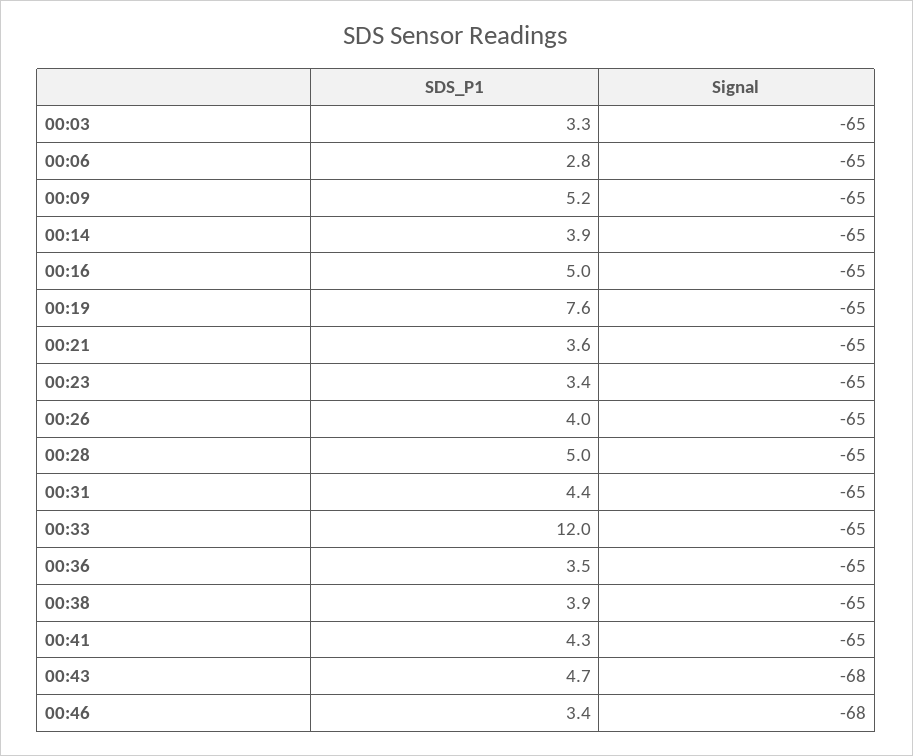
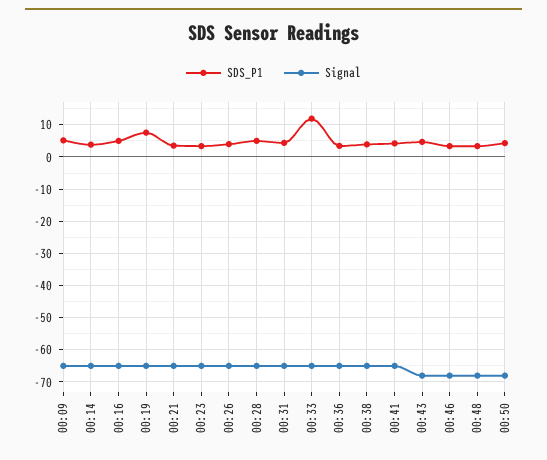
SDS_P1, 00:03: 3.3 -> none
Signal, 00:03: -65 -> none
SDS_P1, 00:06: 2.8 -> none
Signal, 00:06: -65 -> none
SDS_P1, 00:48: none -> 4
Signal, 00:48: none -> -68
SDS_P1, 00:50: none -> 4
Signal, 00:50: none -> -68

